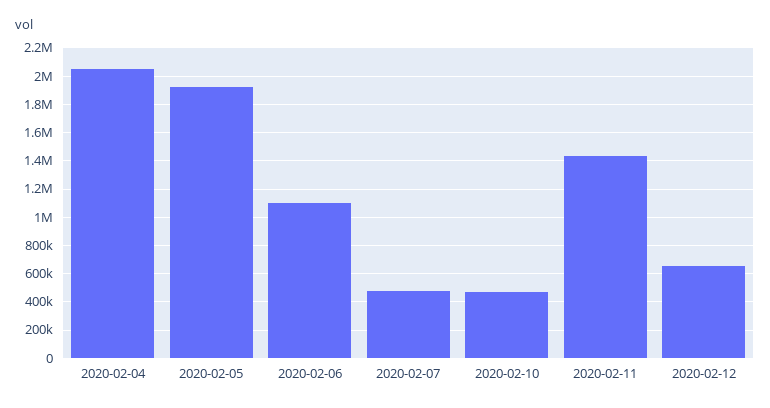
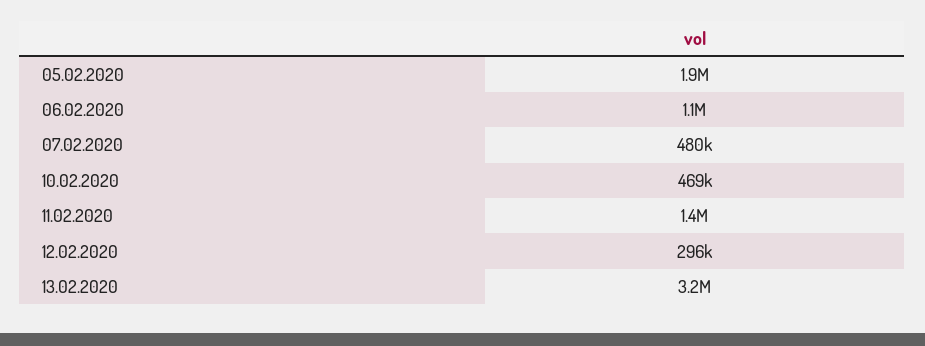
2020-02-04: 2050000 -> none
2020-02-12: 650000 -> 296000
13.02.2020: none -> 3200000

